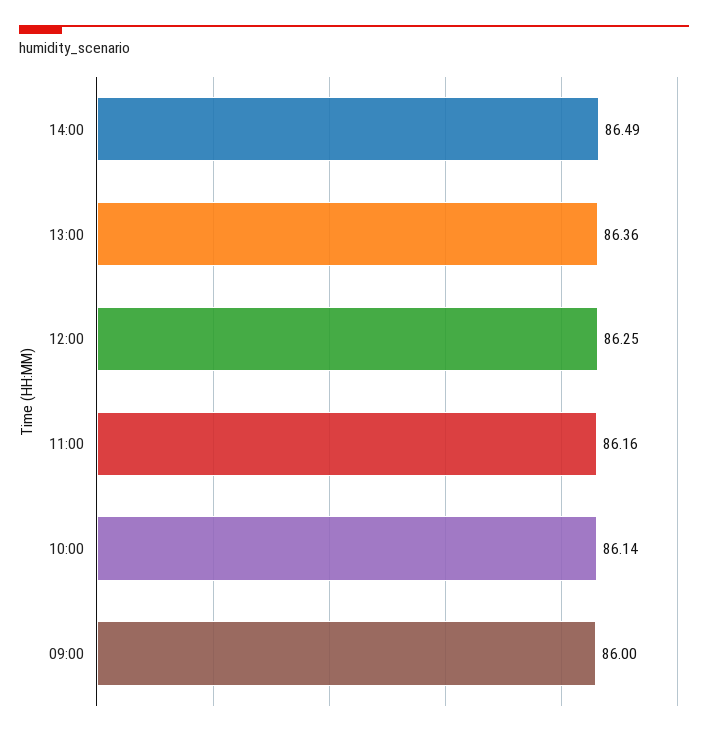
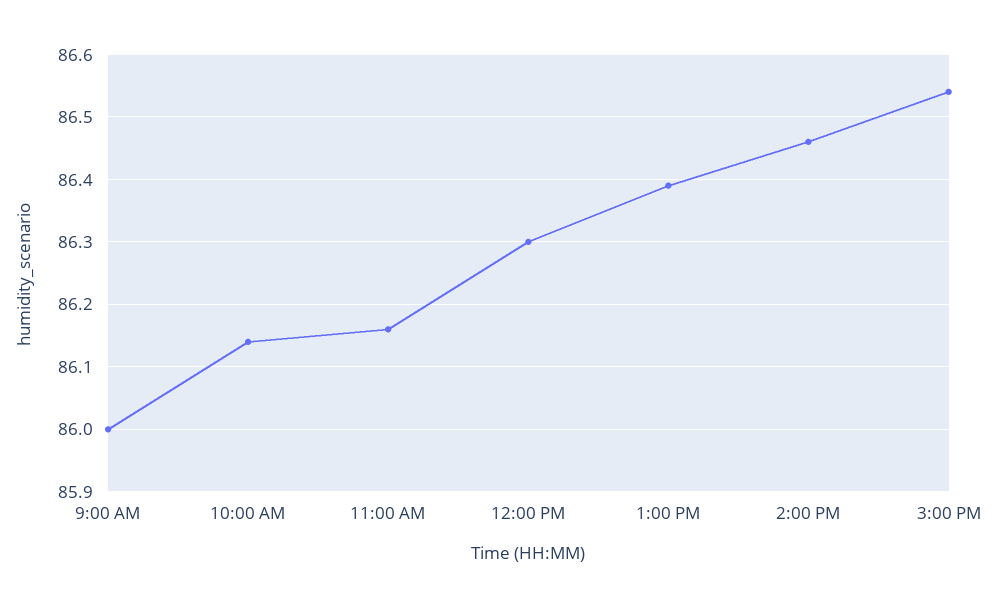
14:00: 86.49 -> 86.46
13:00: 86.36 -> 86.39
12:00: 86.25 -> 86.3
3:00 PM: none -> 86.54

